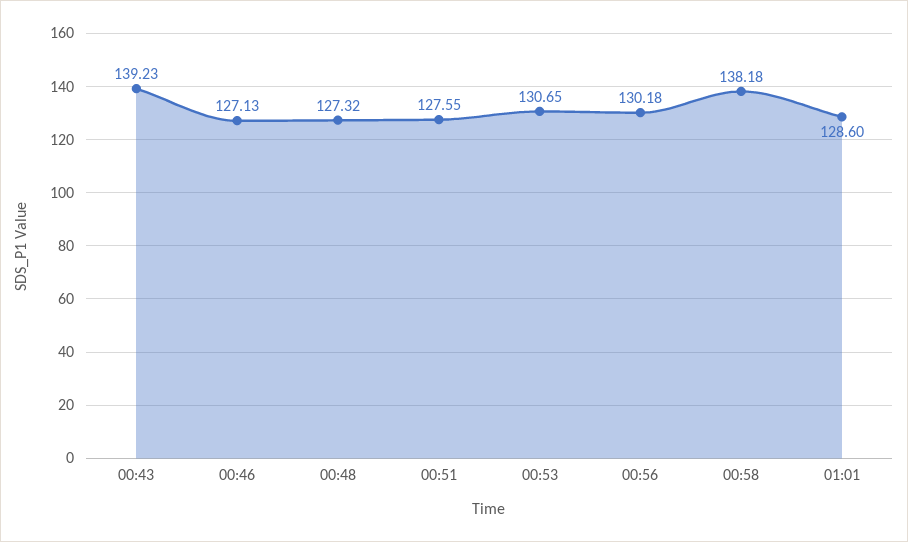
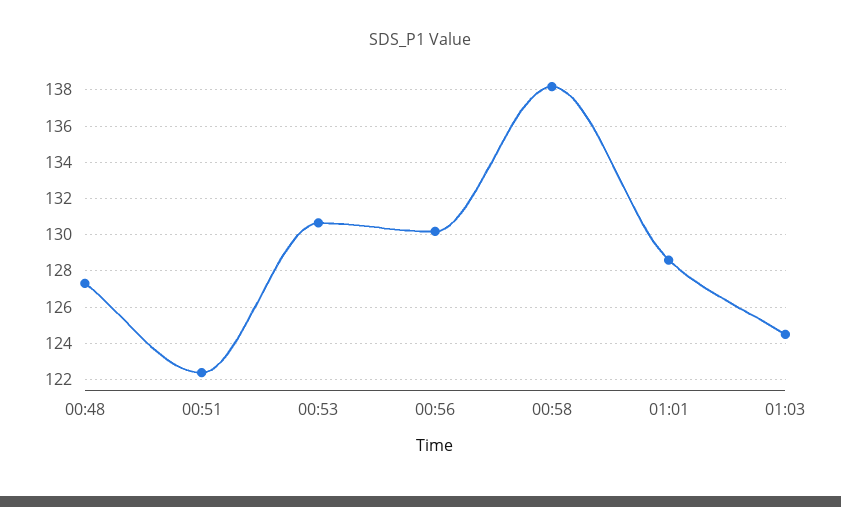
00:43: 139.23 -> none
00:46: 127.13 -> none
00:51: 127.55 -> 122.5
01:03: none -> 124.5

